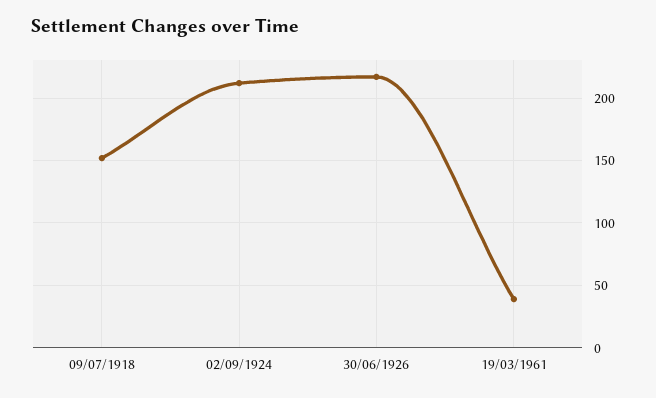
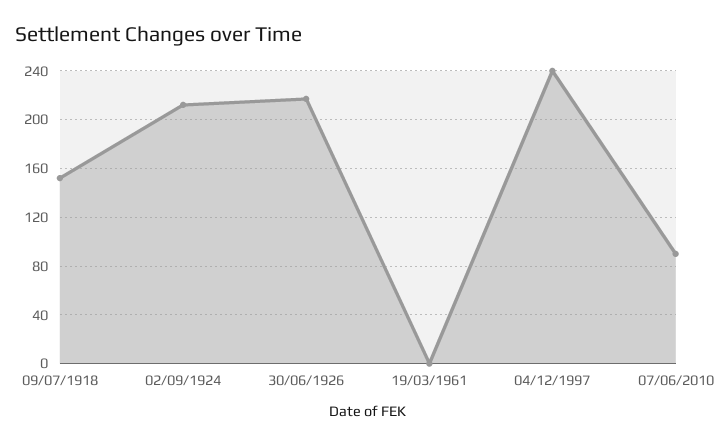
19/03/1961: 40 -> 0
04/12/1997: none -> 240
07/06/2010: none -> 90

